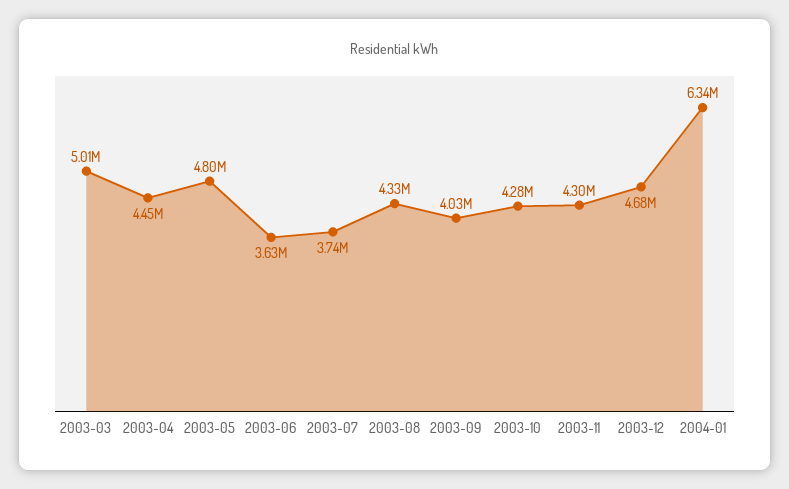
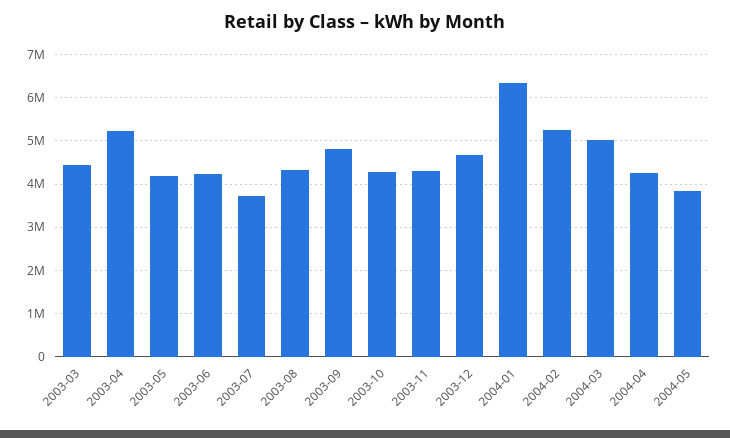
2003-03: 5010000 -> 4400000
2003-04: 4450000 -> 5200000
2003-05: 4800000 -> 4200000
2003-06: 3630000 -> 4200000
2003-09: 4030000 -> 4800000
2004-02: none -> 5200000
2004-03: none -> 5000000
2004-04: none -> 4200000
2004-05: none -> 3800000

